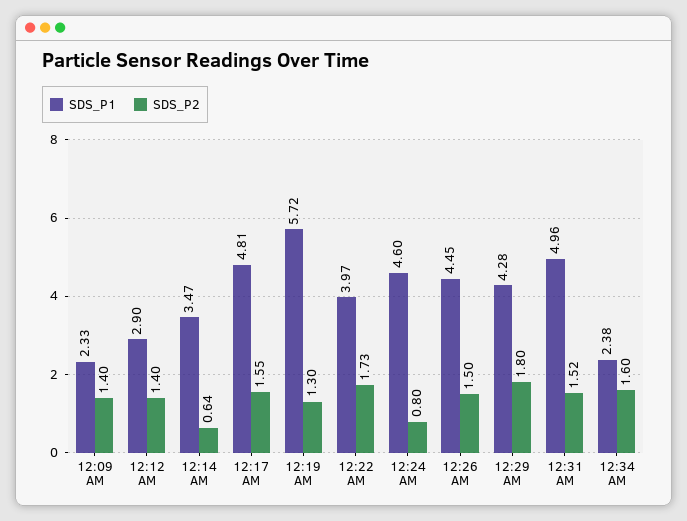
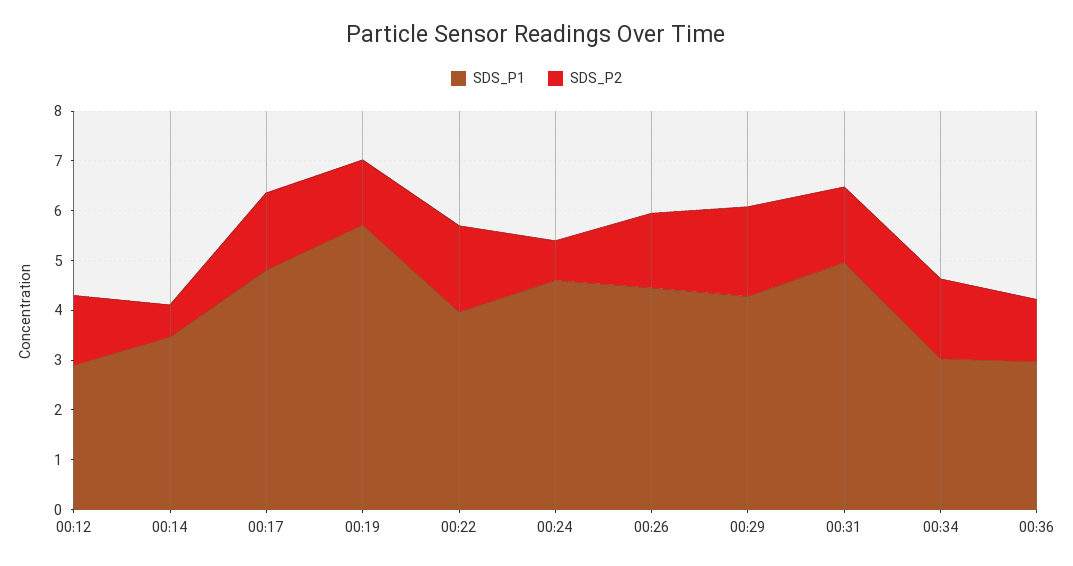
SDS_P1, 12:09 AM: 2.33 -> none
SDS_P2, 12:09 AM: 1.4 -> none
SDS_P1, 12:34 AM: 2.38 -> 3
SDS_P1, 00:36: none -> 3
SDS_P2, 00:36: none -> 1.2

